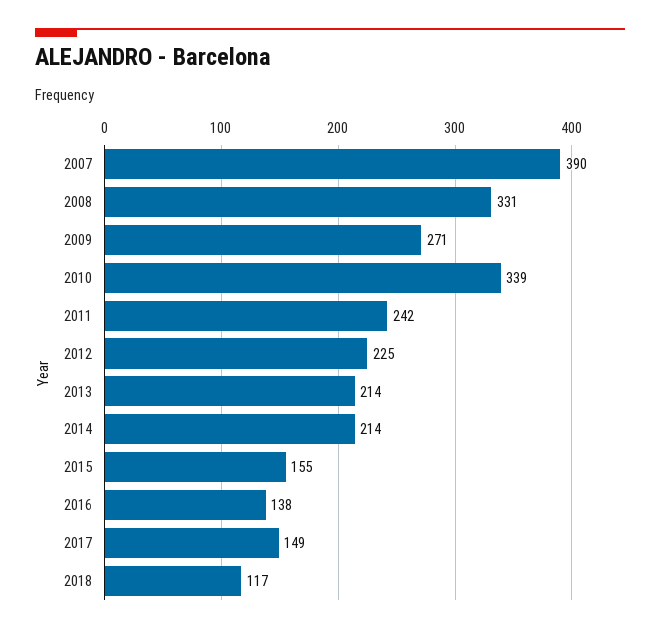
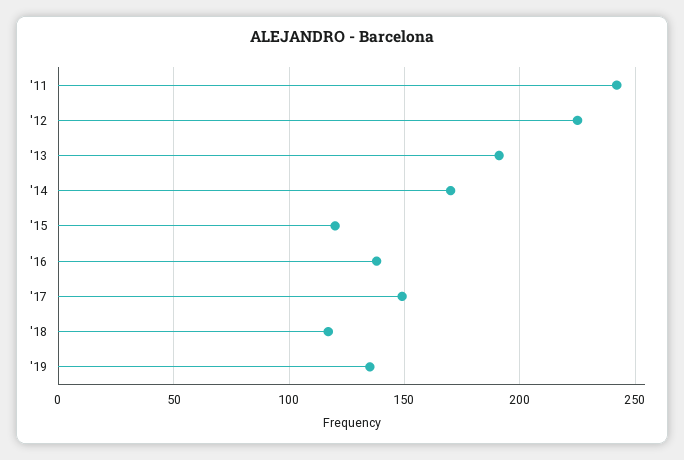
2007: 390 -> none
2008: 331 -> none
2009: 271 -> none
2010: 339 -> none
2013: 214 -> 190
2014: 214 -> 170
2015: 155 -> 120
'19: none -> 135

